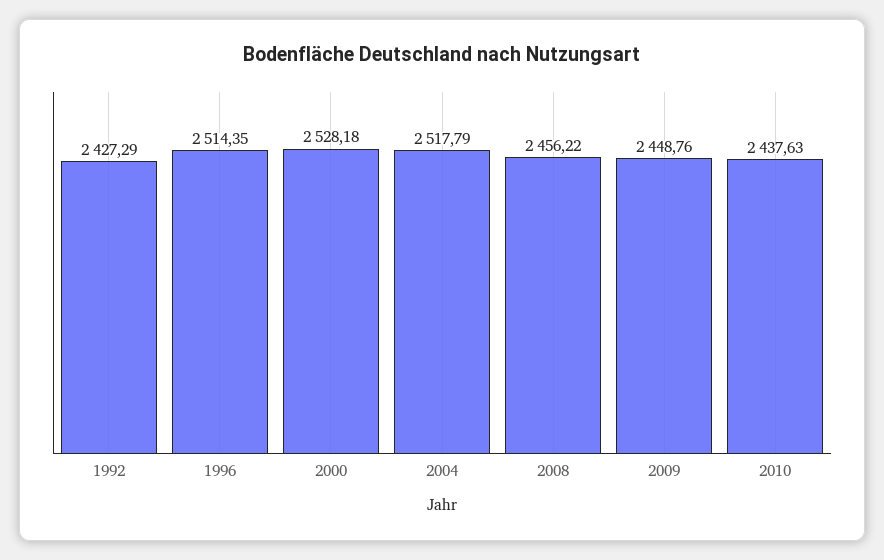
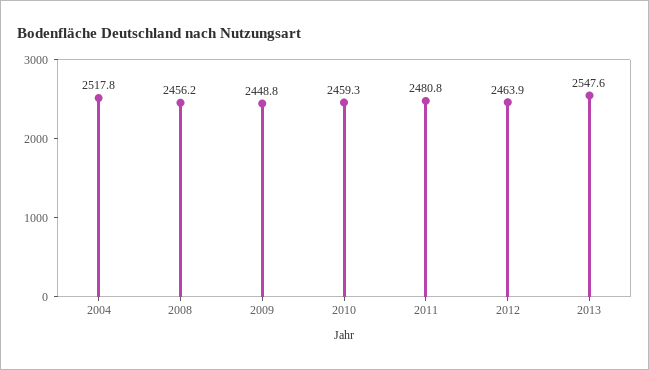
1992: 2427.29 -> none
1996: 2514.35 -> none
2000: 2528.18 -> none
2010: 2437.63 -> 2459.3
2011: none -> 2480.8
2012: none -> 2463.9
2013: none -> 2547.6

